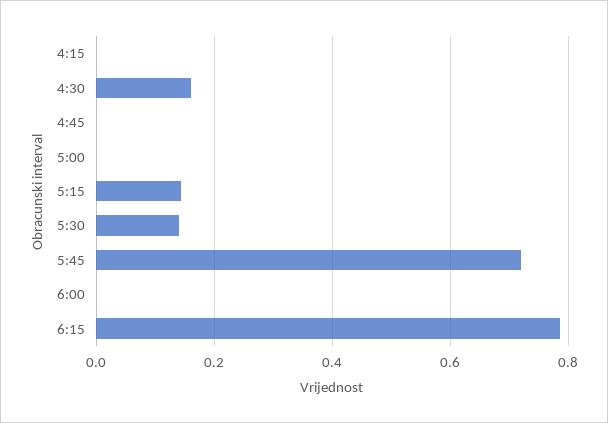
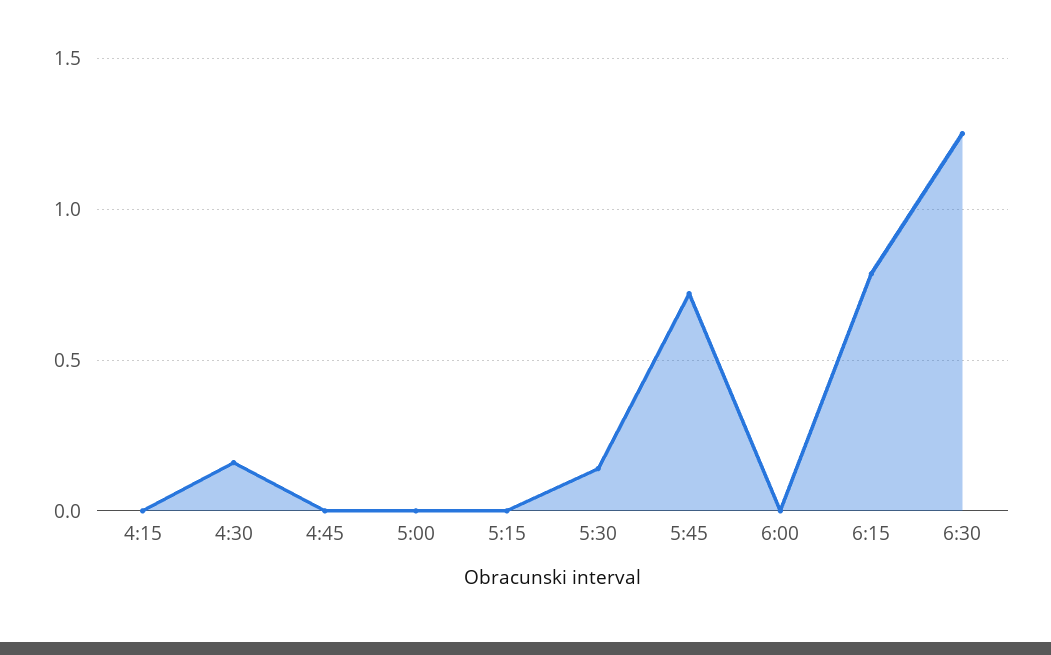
5:15: 0.14 -> 0
6:30: none -> 1.25

